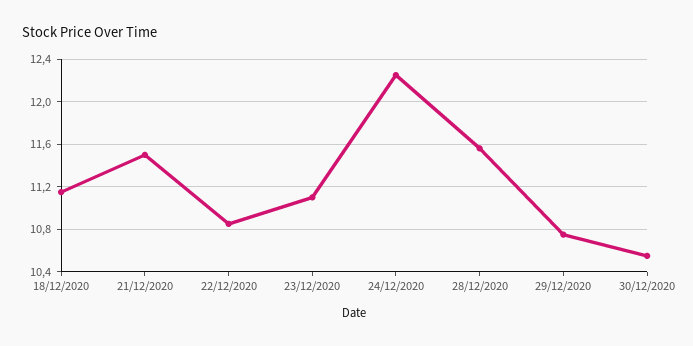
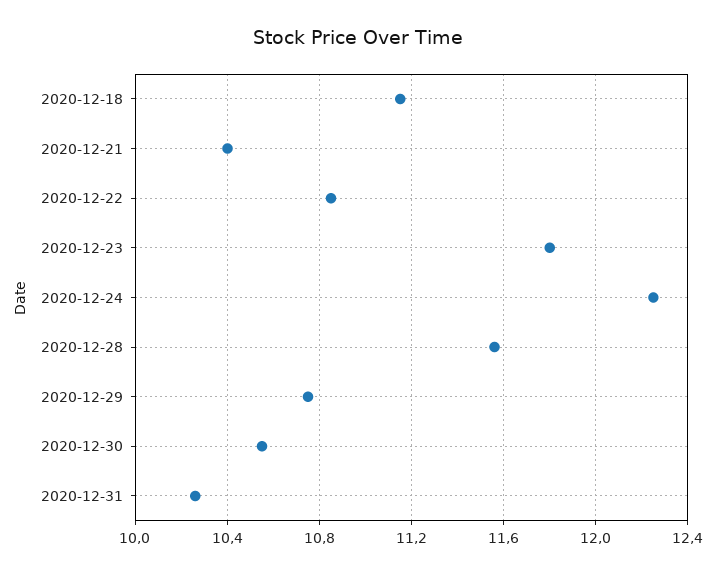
21/12/2020: 11.5 -> 10.4
23/12/2020: 11.1 -> 11.8
2020-12-31: none -> 10.25

